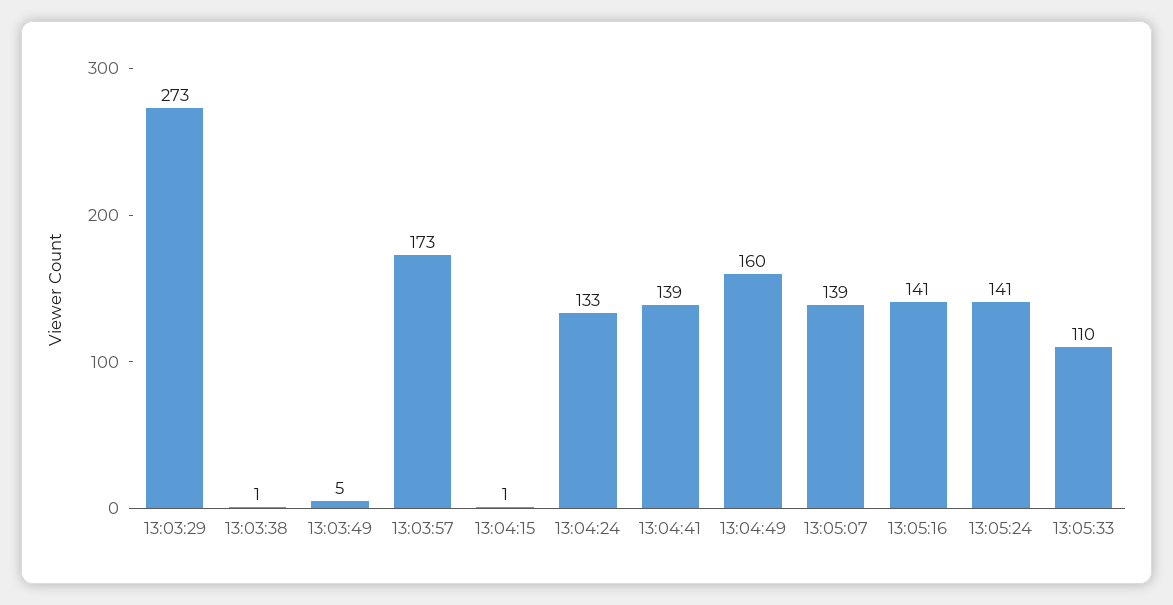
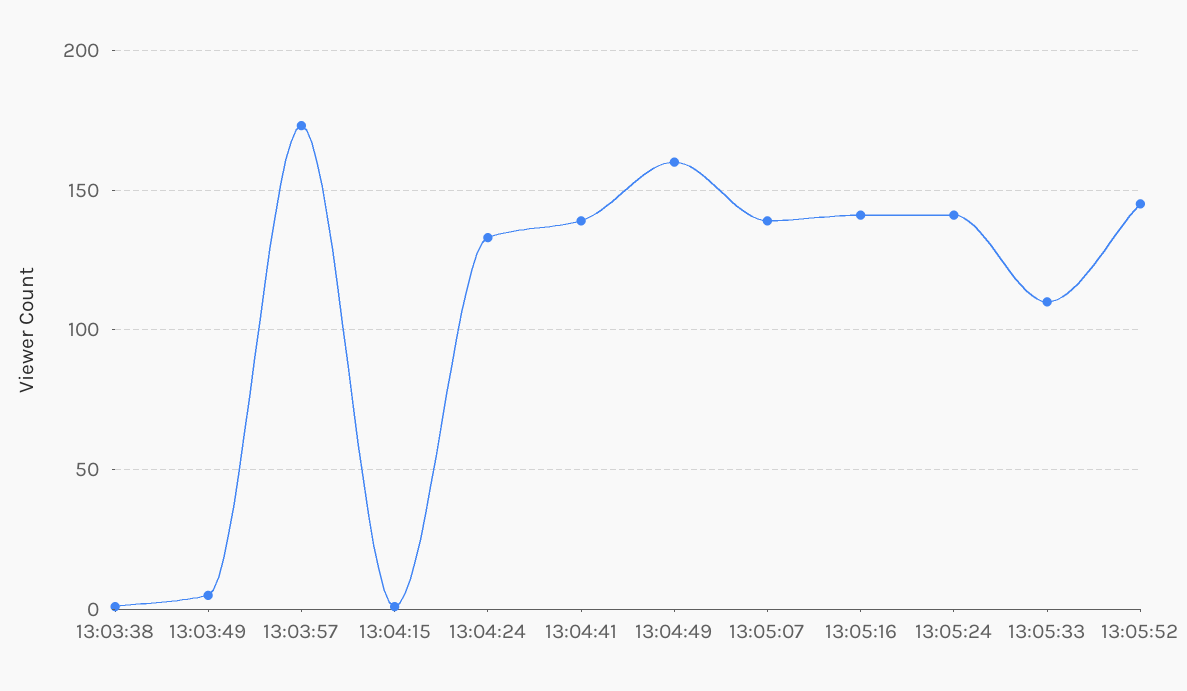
13:03:29: 273 -> none
13:05:52: none -> 145

